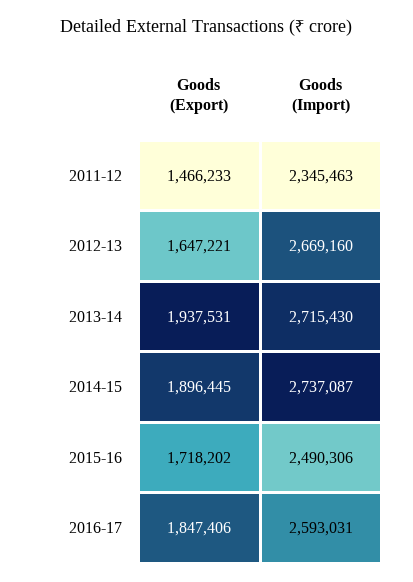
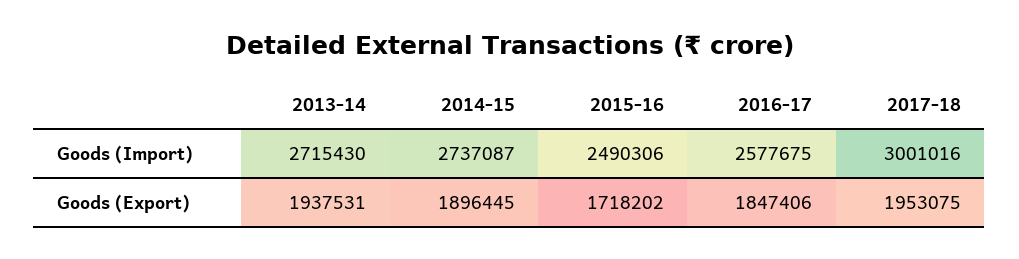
Goods (Export), 2011-12: 1466233 -> none
Goods (Import), 2011-12: 2345463 -> none
Goods (Export), 2012-13: 1647221 -> none
Goods (Import), 2012-13: 2669160 -> none
Goods (Import), 2016-17: 2593031 -> 2577675
Goods (Import), 2017-18: none -> 3001016
Goods (Export), 2017-18: none -> 1953075

